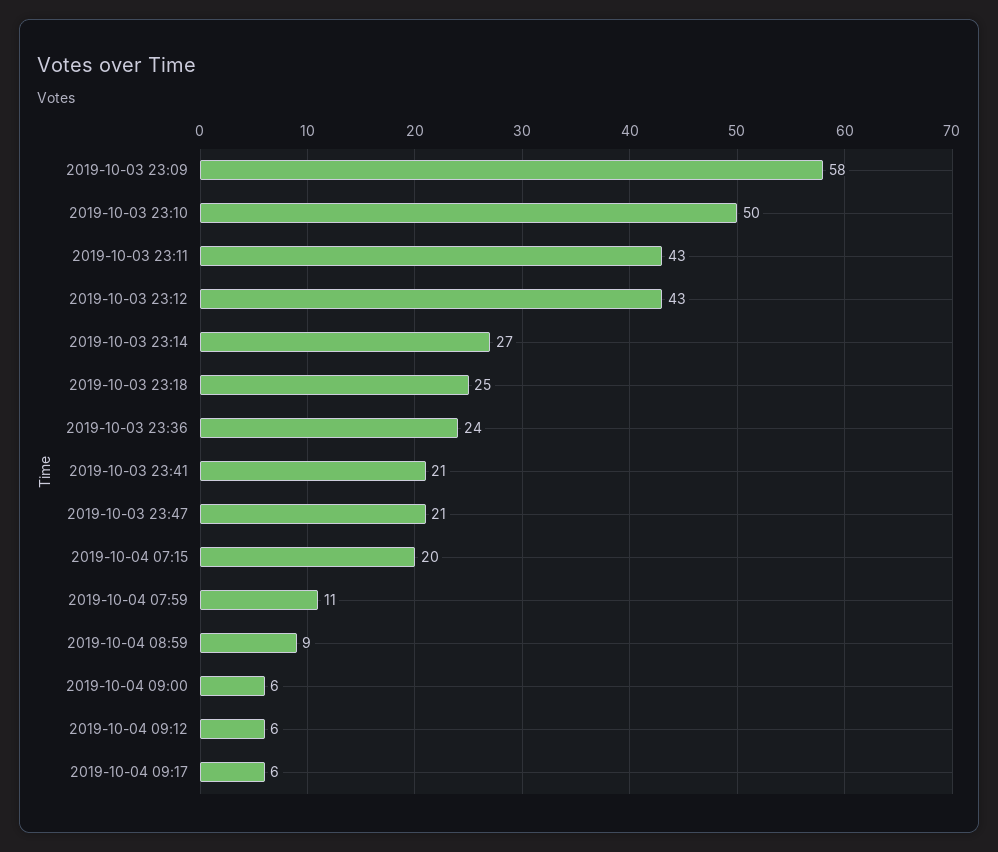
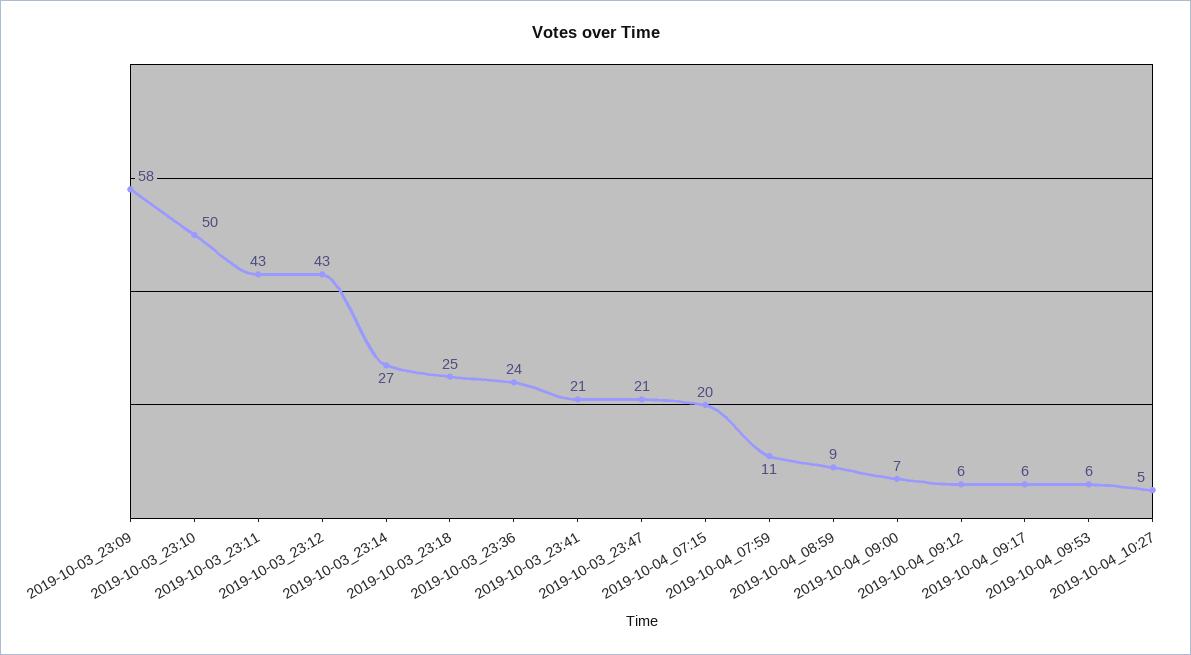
2019-10-04 09:00: 6 -> 7
2019-10-04_09:53: none -> 6
2019-10-04_10:27: none -> 5

